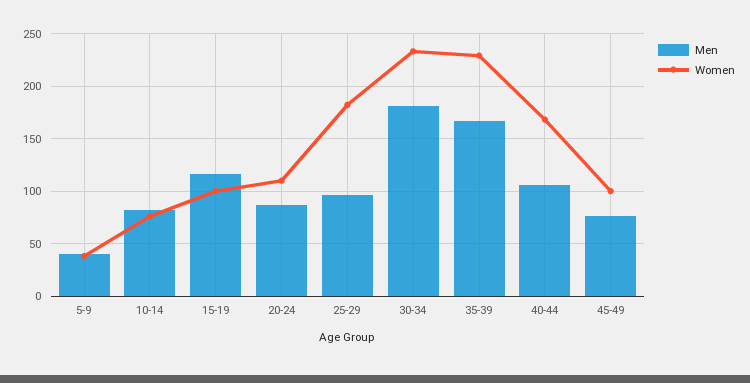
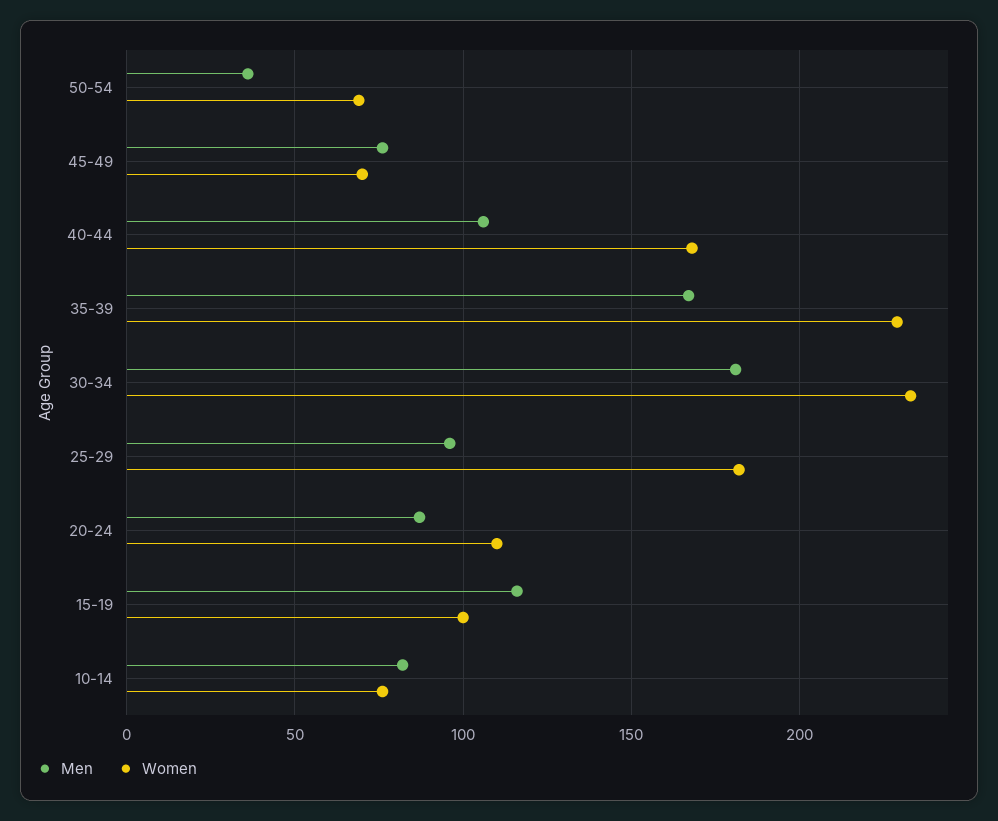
Men, 5-9: 40 -> none
Women, 5-9: 40 -> none
Women, 45-49: 100 -> 70
Men, 50-54: none -> 35
Women, 50-54: none -> 70

